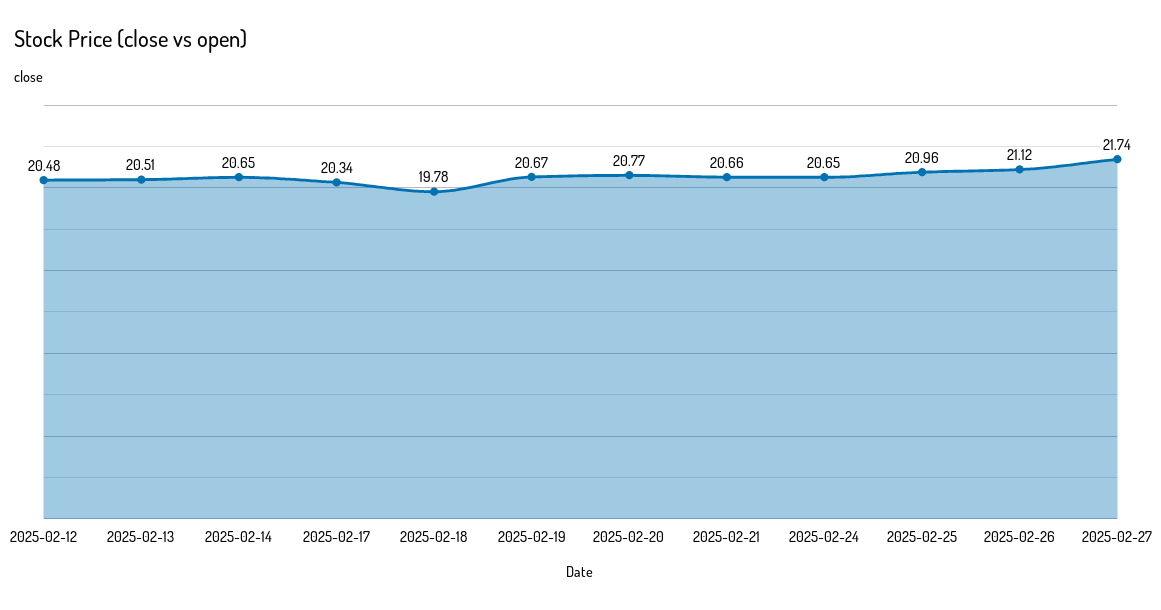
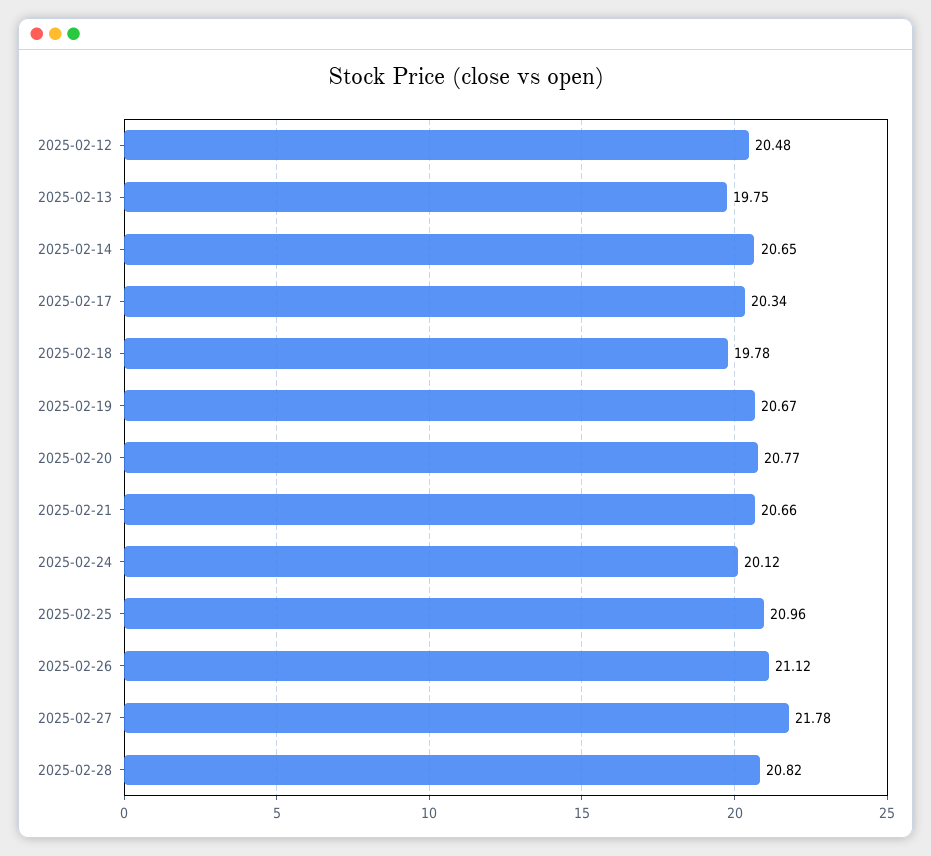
2025-02-13: 20.51 -> 19.75
2025-02-24: 20.65 -> 20.12
2025-02-27: 21.74 -> 21.78
2025-02-28: none -> 20.82

